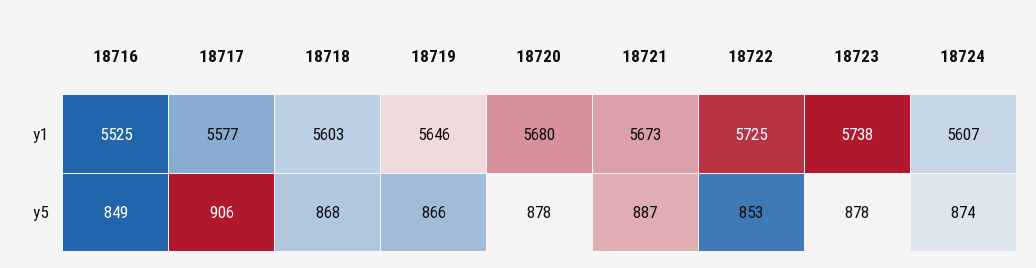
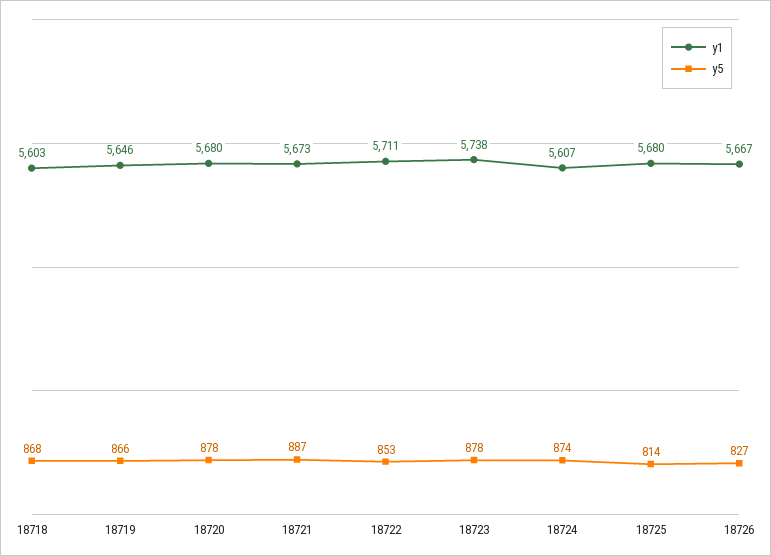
y1, 18716: 5525 -> none
y1, 18717: 5577 -> none
y1, 18722: 5725 -> 5711
y5, 18716: 849 -> none
y5, 18717: 906 -> none
y1, 18725: none -> 5680
y5, 18725: none -> 814
y1, 18726: none -> 5667
y5, 18726: none -> 827

